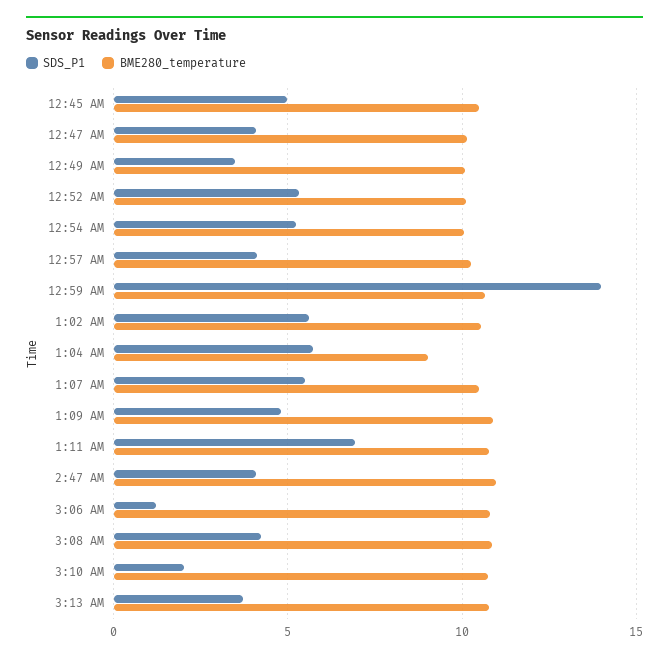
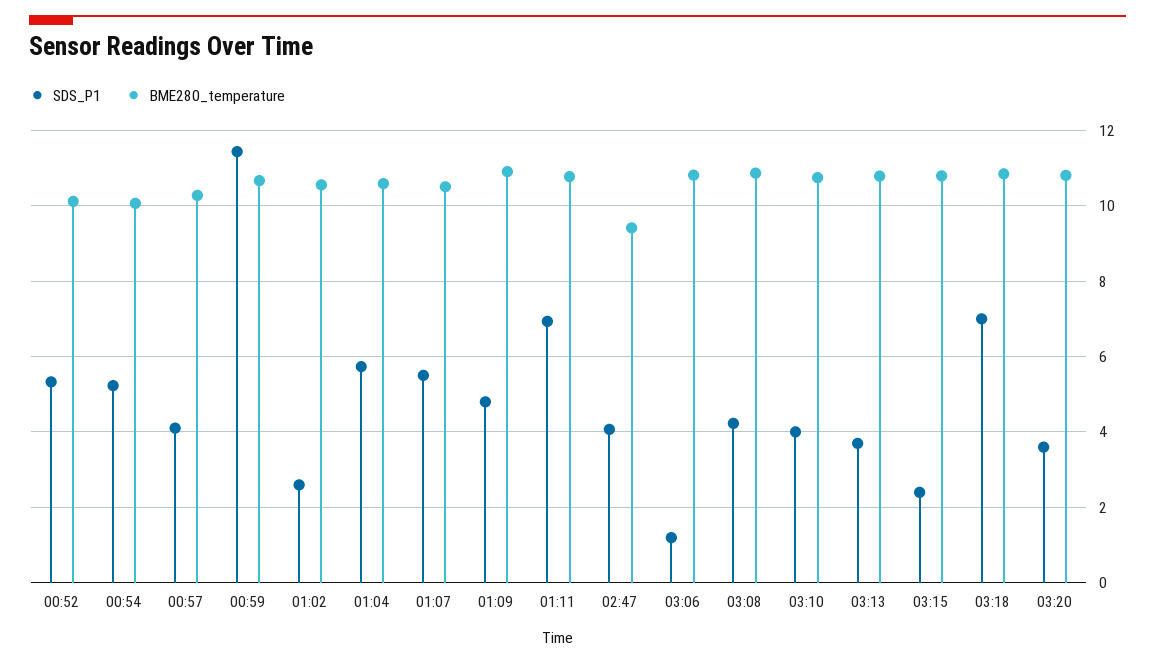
SDS_P1, 12:45 AM: 5 -> none
BME280_temperature, 12:45 AM: 10.5 -> none
SDS_P1, 12:47 AM: 4 -> none
BME280_temperature, 12:47 AM: 10 -> none
SDS_P1, 12:49 AM: 3.5 -> none
BME280_temperature, 12:49 AM: 10 -> none
SDS_P1, 12:59 AM: 14 -> 11.4
SDS_P1, 1:02 AM: 5.5 -> 2.6
BME280_temperature, 1:04 AM: 9 -> 10.6
BME280_temperature, 2:47 AM: 11 -> 9.4
SDS_P1, 3:10 AM: 2 -> 4
SDS_P1, 03:15: none -> 2.4
BME280_temperature, 03:15: none -> 10.8
SDS_P1, 03:18: none -> 7
BME280_temperature, 03:18: none -> 10.8
SDS_P1, 03:20: none -> 3.6
BME280_temperature, 03:20: none -> 10.8

